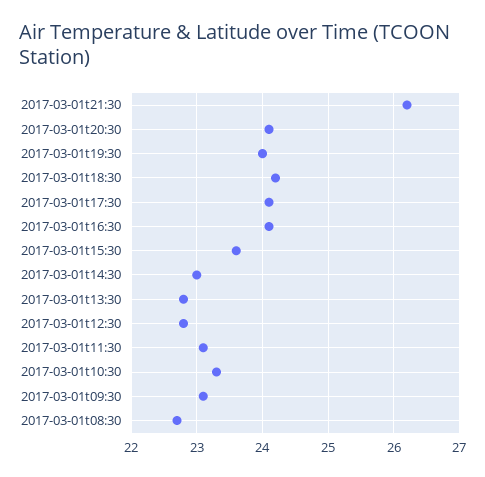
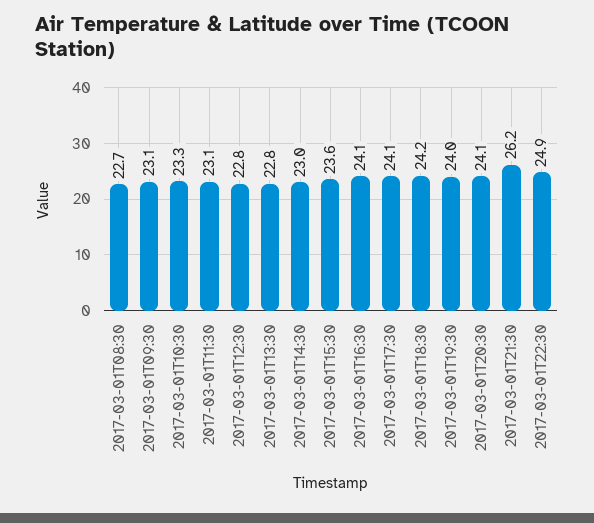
2017-03-01T22:30: none -> 24.9

